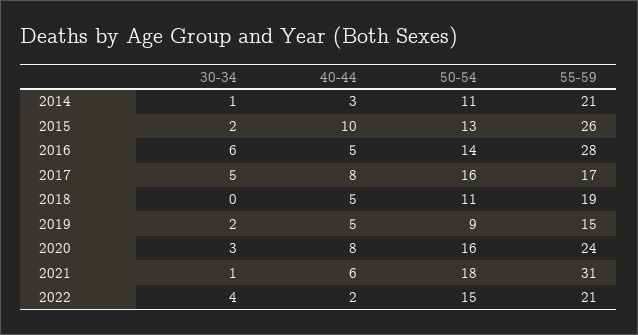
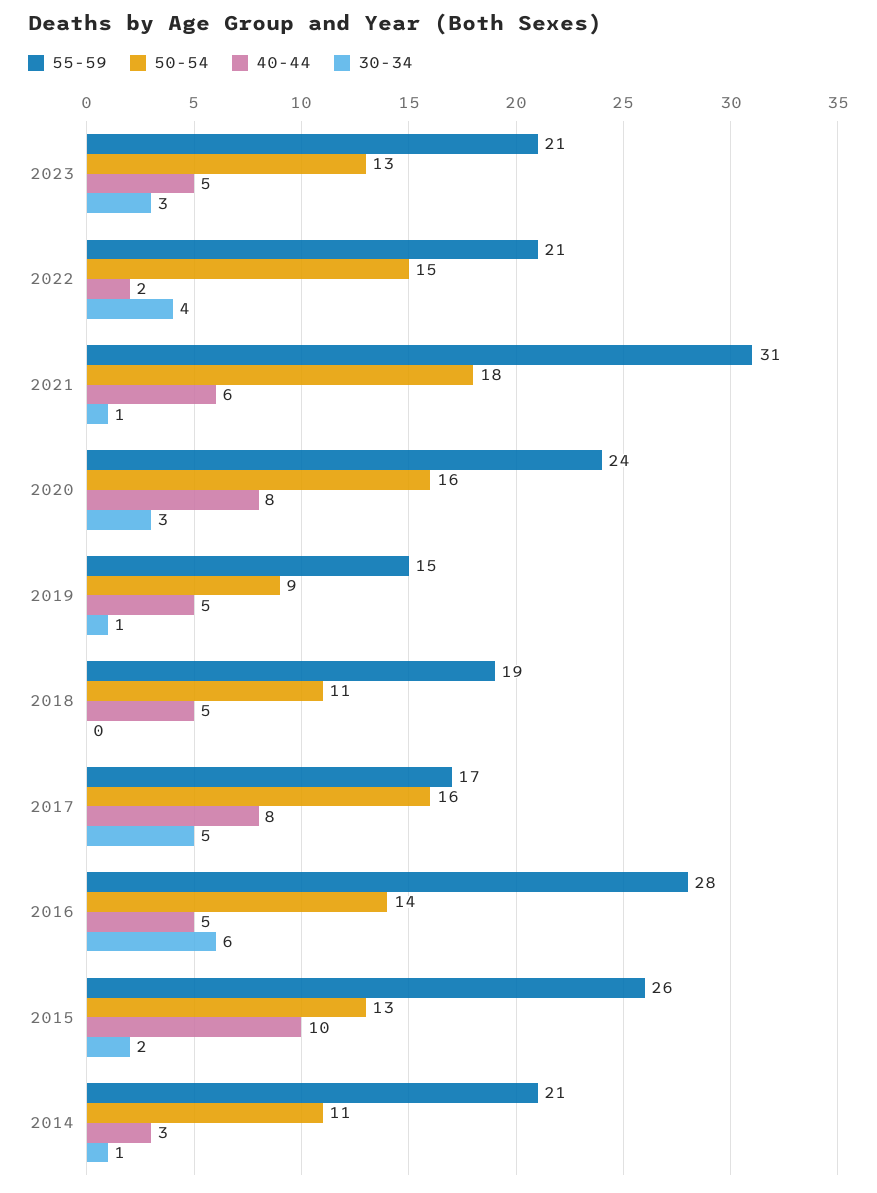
30-34, 2019: 2 -> 1
55-59, 2023: none -> 21
50-54, 2023: none -> 13
40-44, 2023: none -> 5
30-34, 2023: none -> 3

